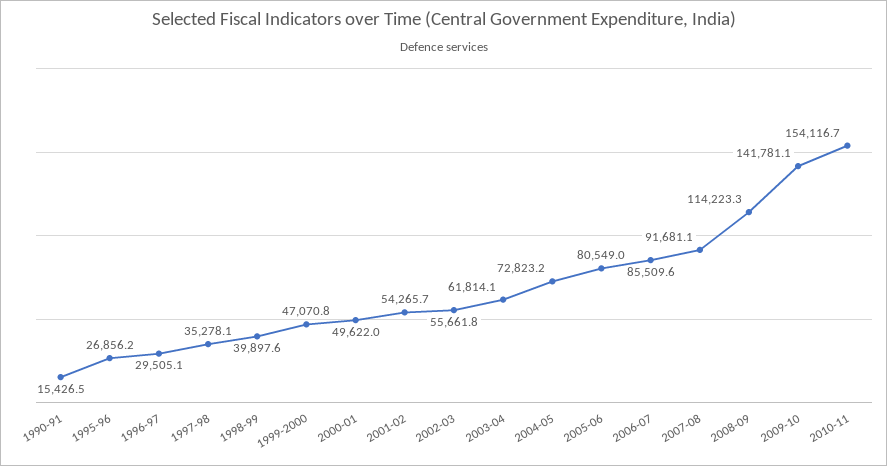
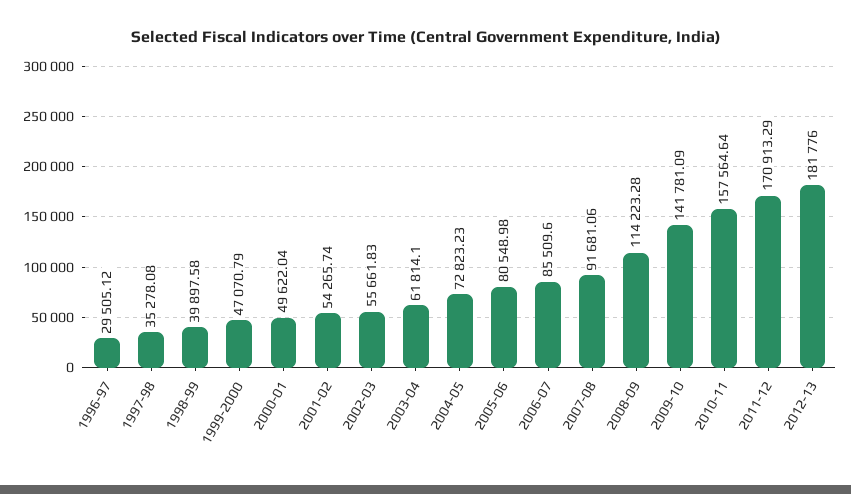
1990-91: 15426.5 -> none
1995-96: 26856.2 -> none
2010-11: 154116.7 -> 157564.64
2011-12: none -> 170913.29
2012-13: none -> 181776

